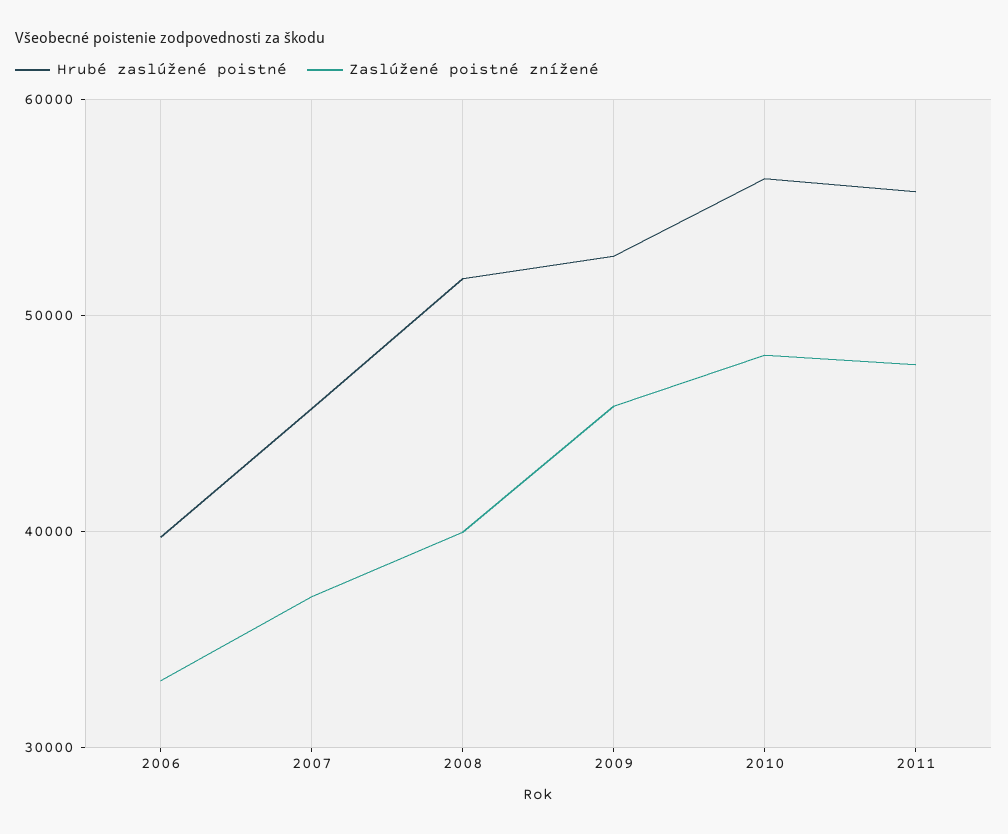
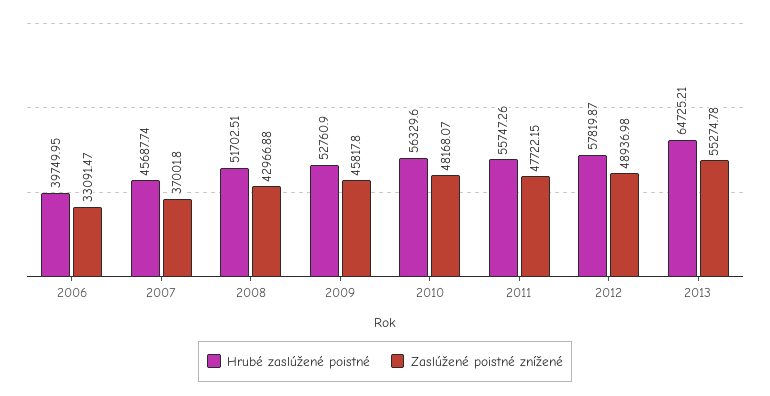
Zaslúžené poistné znížené, 2008: 40000 -> 42966.88
Hrubé zaslúžené poistné, 2012: none -> 57819.87
Zaslúžené poistné znížené, 2012: none -> 48936.98
Hrubé zaslúžené poistné, 2013: none -> 64725.21
Zaslúžené poistné znížené, 2013: none -> 55274.78

